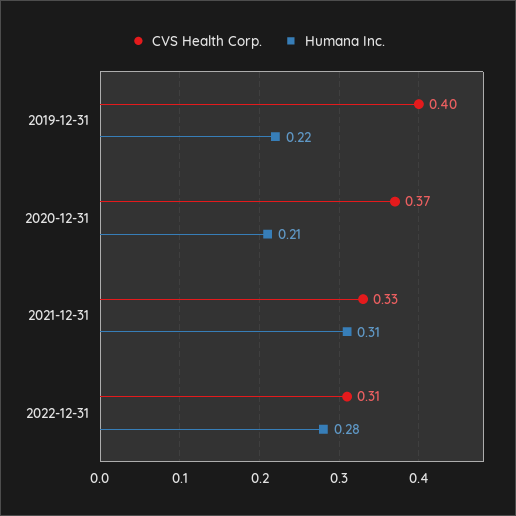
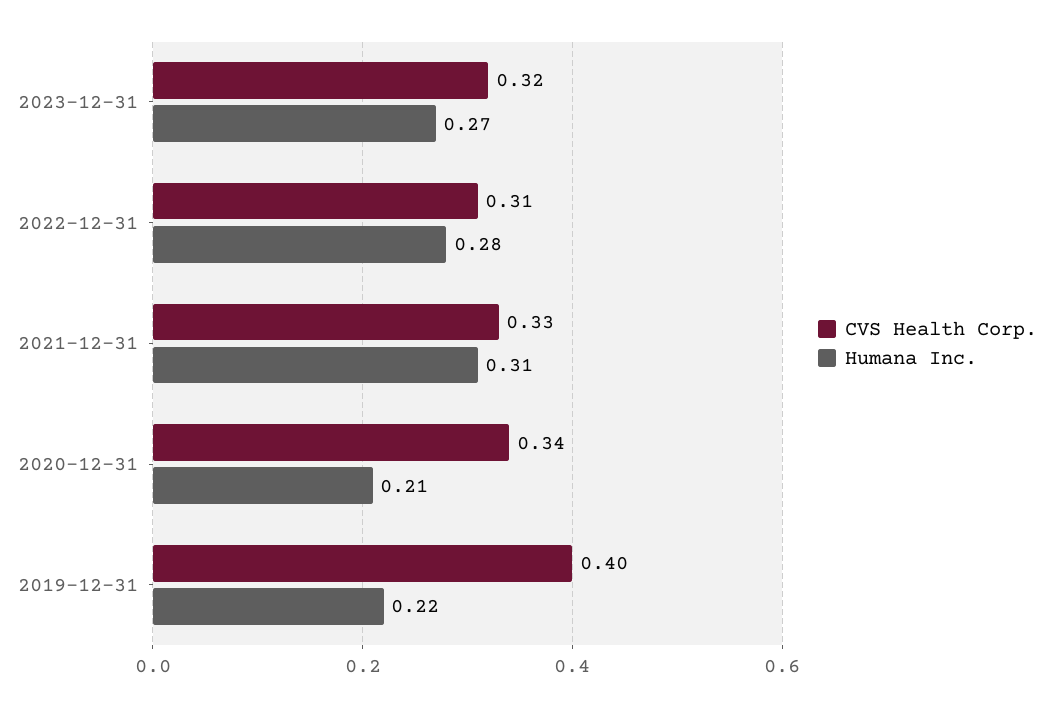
CVS Health Corp., 2020-12-31: 0.37 -> 0.34
CVS Health Corp., 2023-12-31: none -> 0.32
Humana Inc., 2023-12-31: none -> 0.27

